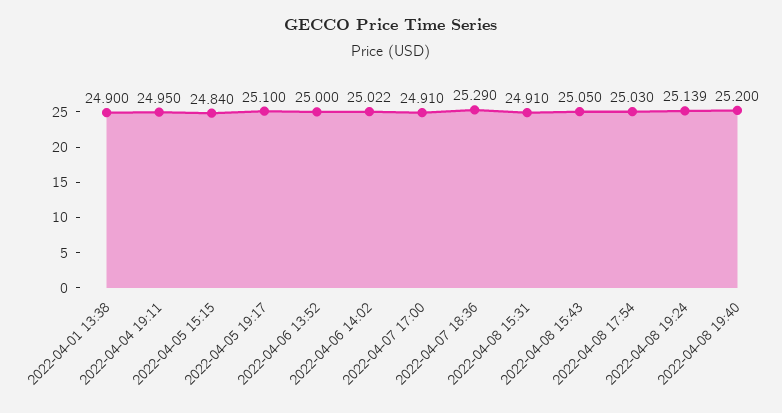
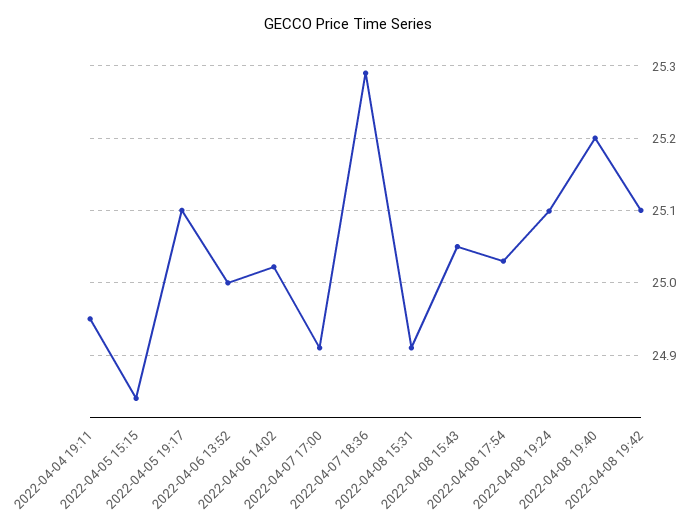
2022-04-01 13:38: 24.9 -> none
2022-04-08 19:24: 25.139 -> 25.1
2022-04-08 19:42: none -> 25.1

